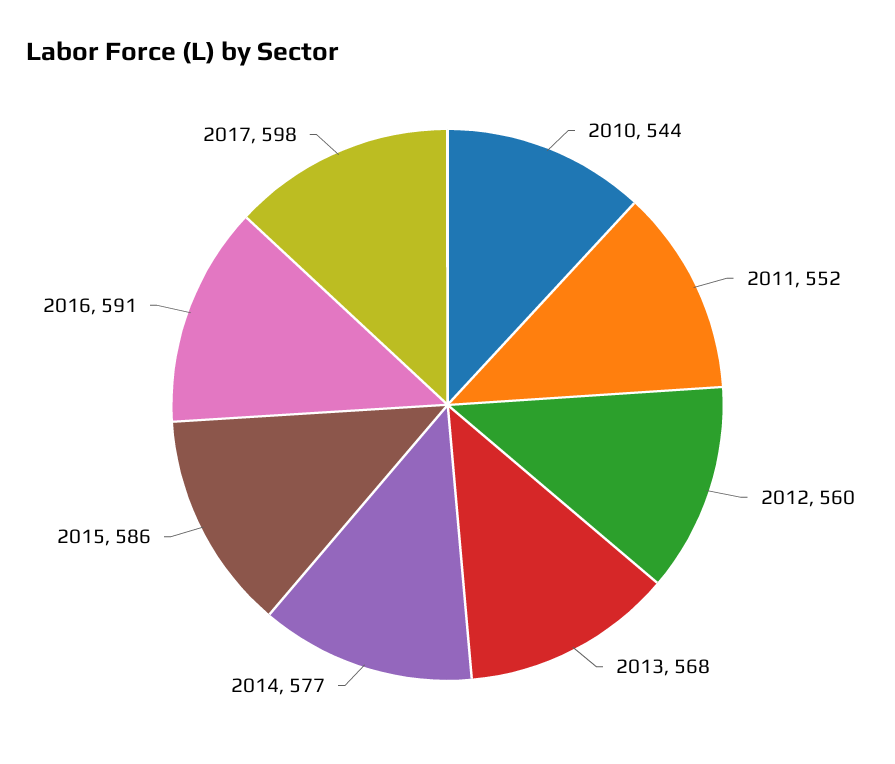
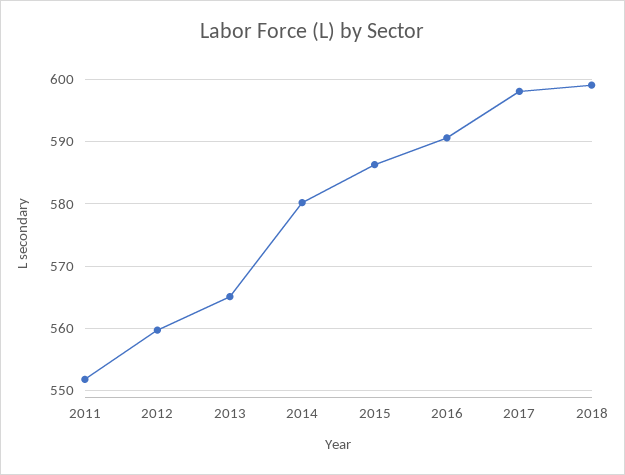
2010: 544 -> none
2013: 568 -> 565
2014: 577 -> 580
2018: none -> 599

